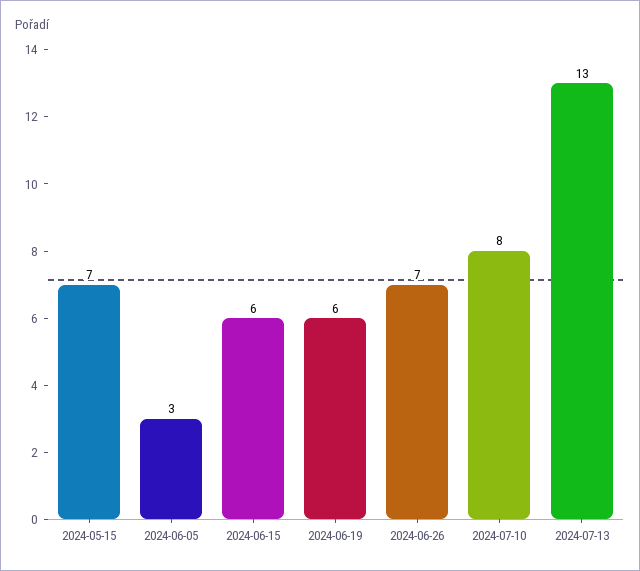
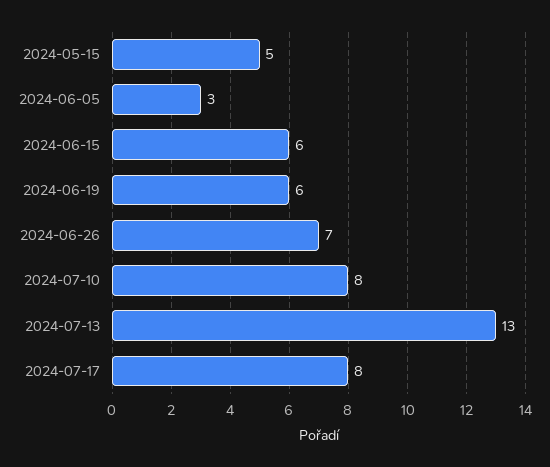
2024-05-15: 7 -> 5
2024-07-17: none -> 8

